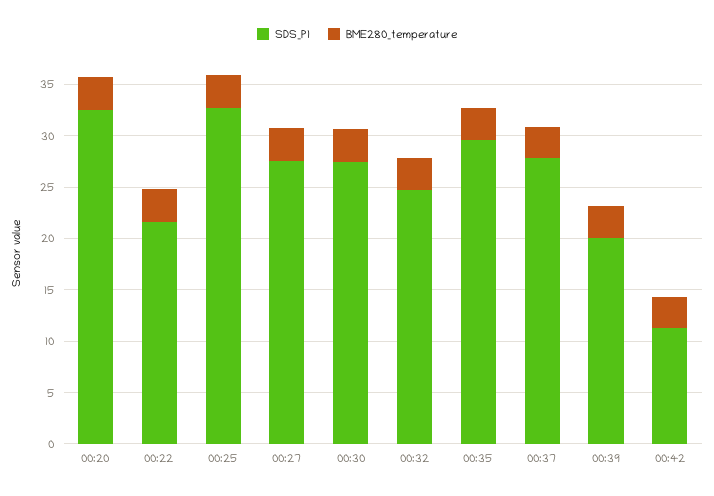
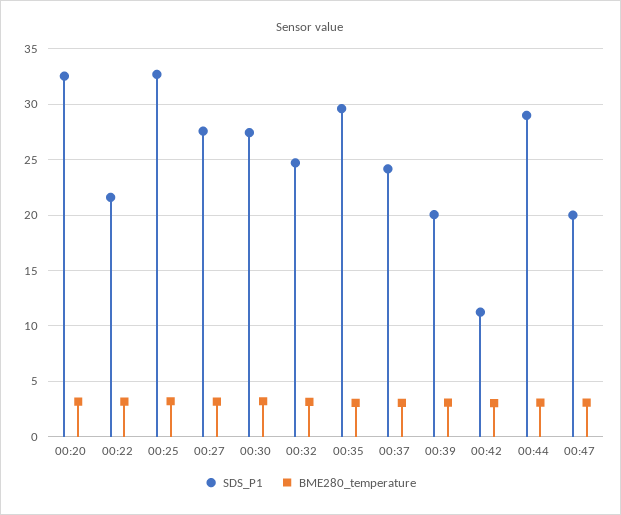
SDS_P1, 00:37: 28 -> 24
SDS_P1, 00:44: none -> 29
BME280_temperature, 00:44: none -> 3
SDS_P1, 00:47: none -> 20
BME280_temperature, 00:47: none -> 3

